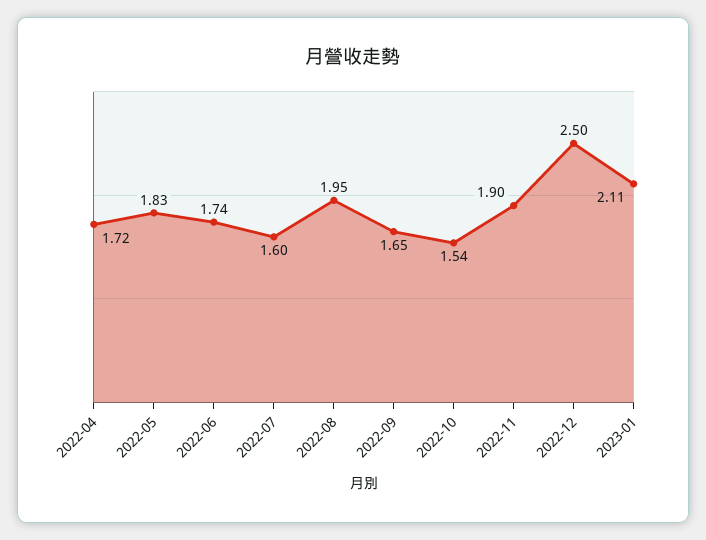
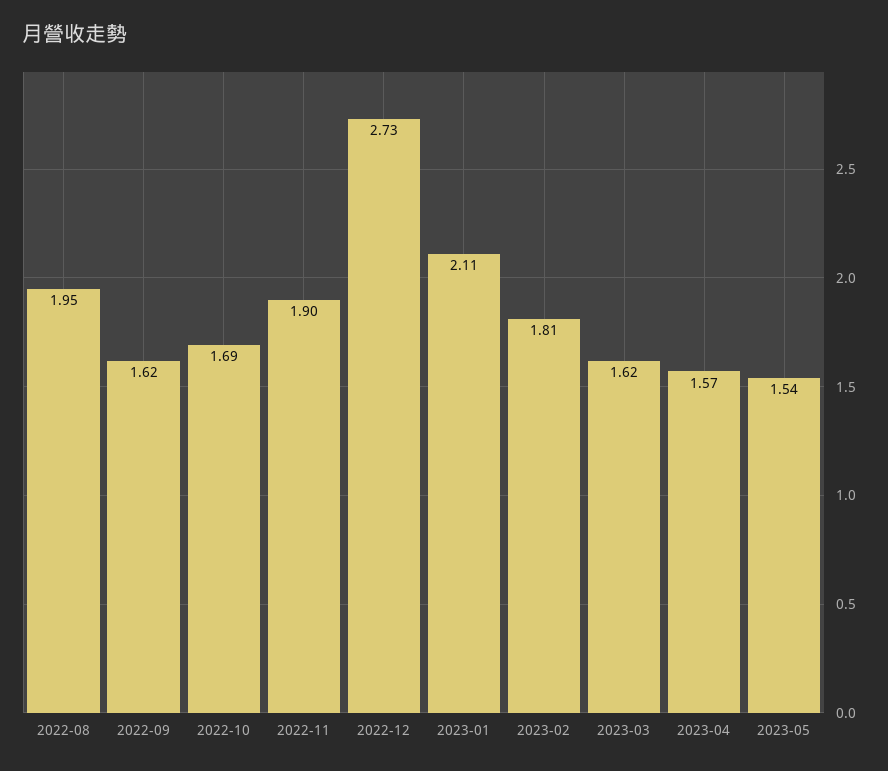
2022-04: 1.72 -> none
2022-05: 1.83 -> none
2022-06: 1.74 -> none
2022-07: 1.6 -> none
2022-09: 1.65 -> 1.62
2022-10: 1.54 -> 1.69
2022-12: 2.5 -> 2.73
2023-02: none -> 1.81
2023-03: none -> 1.62
2023-04: none -> 1.57
2023-05: none -> 1.54

